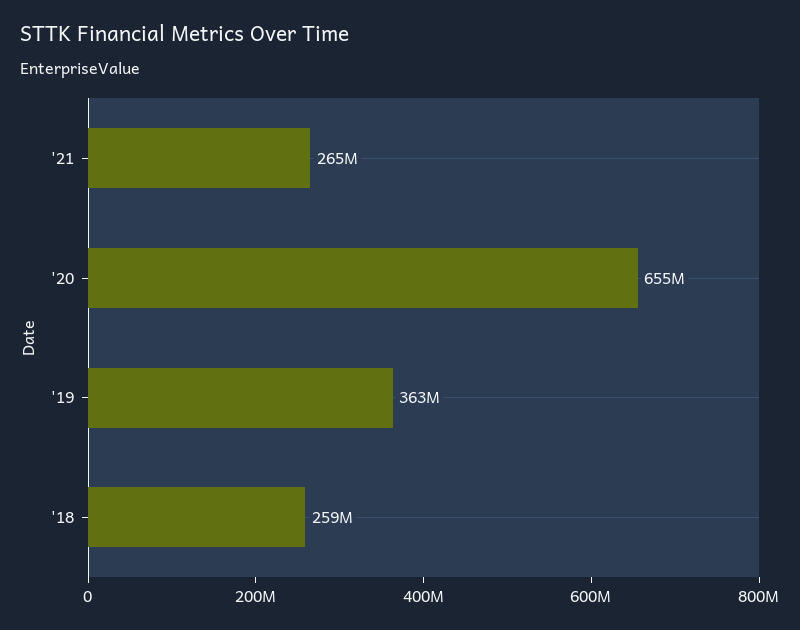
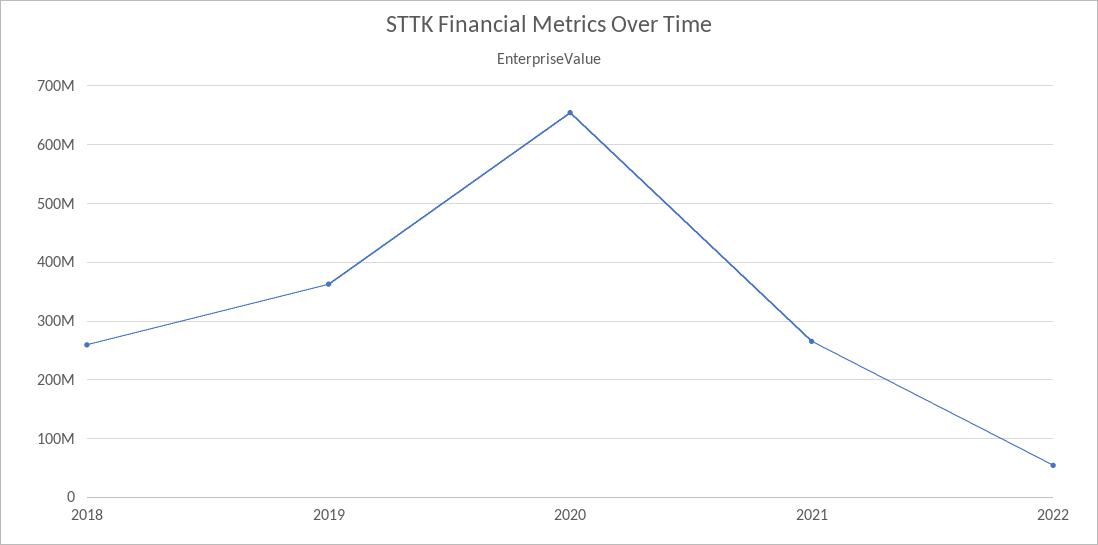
2022: none -> 60000000

